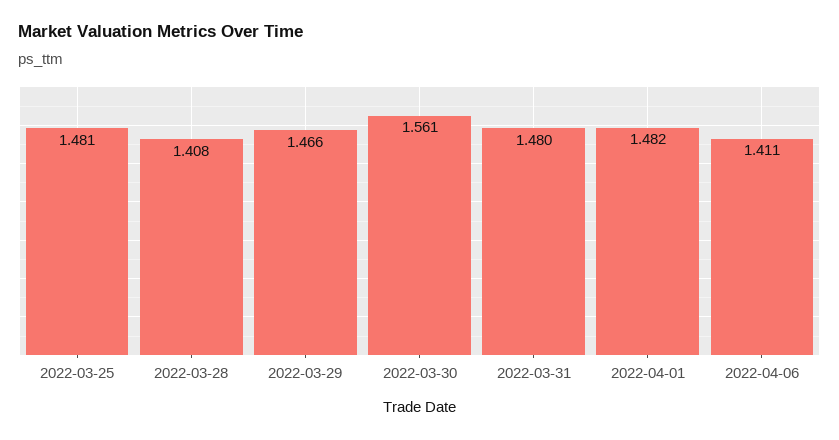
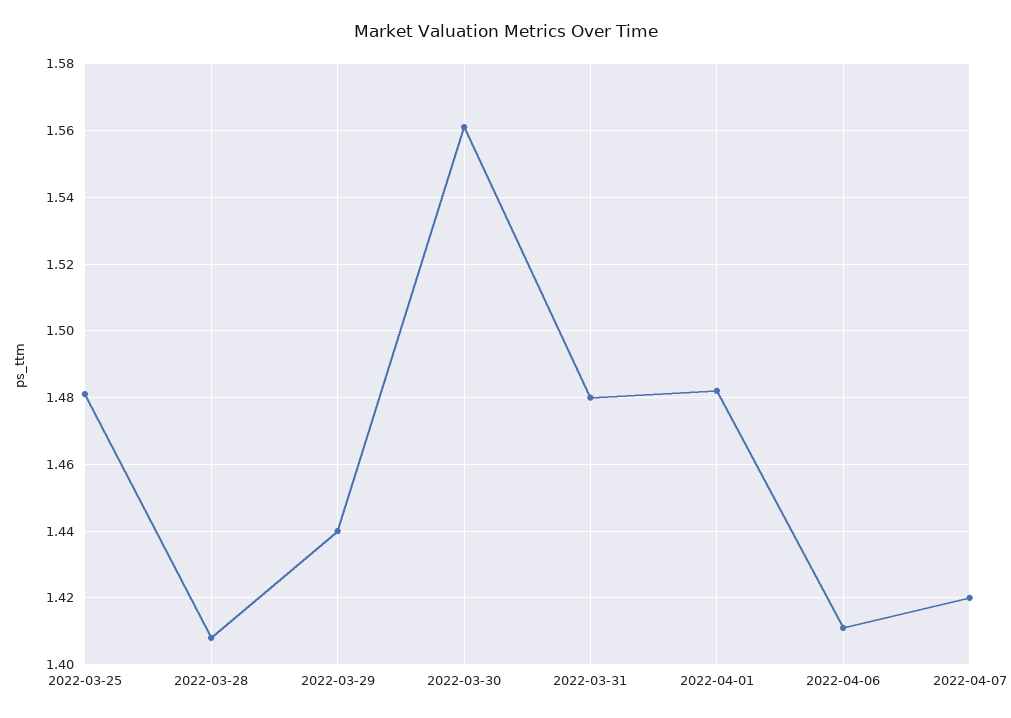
2022-03-29: 1.466 -> 1.44
2022-04-07: none -> 1.42

